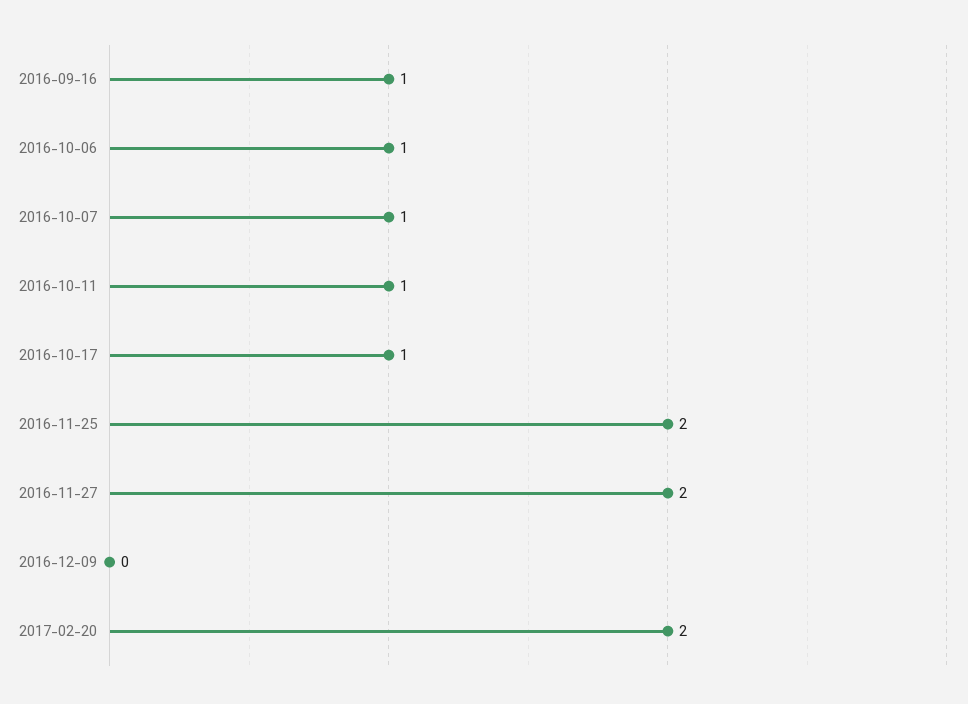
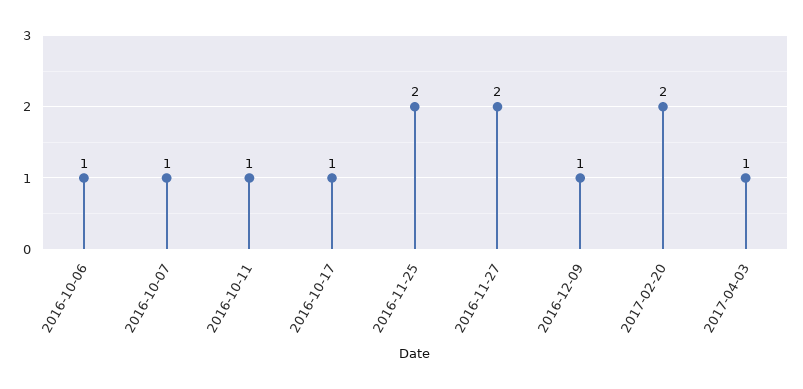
2016-09-16: 1 -> none
2016-12-09: 0 -> 1
2017-04-03: none -> 1

